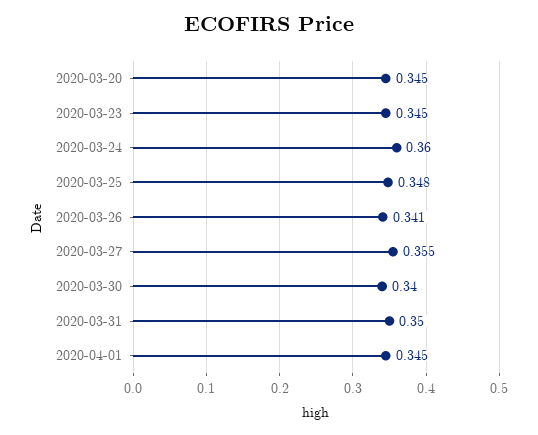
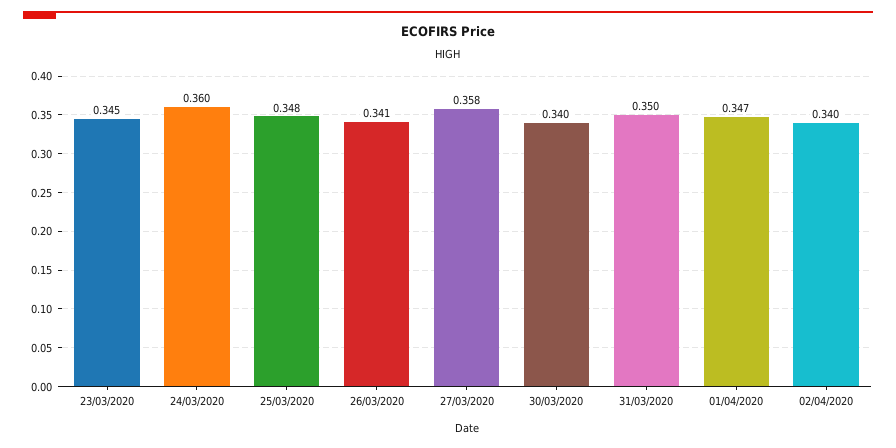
2020-03-20: 0.345 -> none
2020-03-27: 0.355 -> 0.358
2020-04-01: 0.345 -> 0.347
02/04/2020: none -> 0.34

